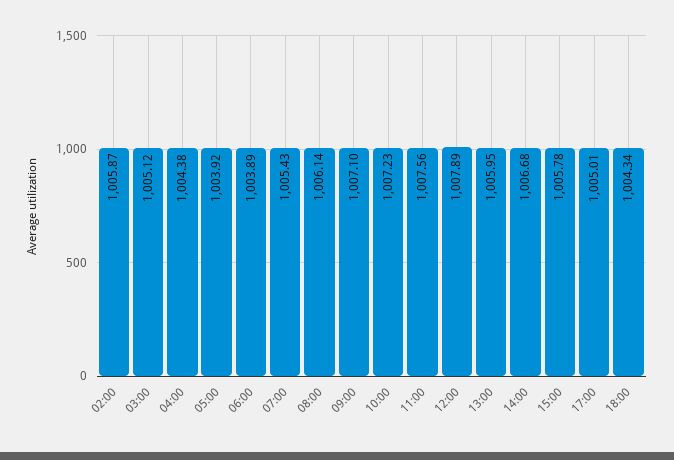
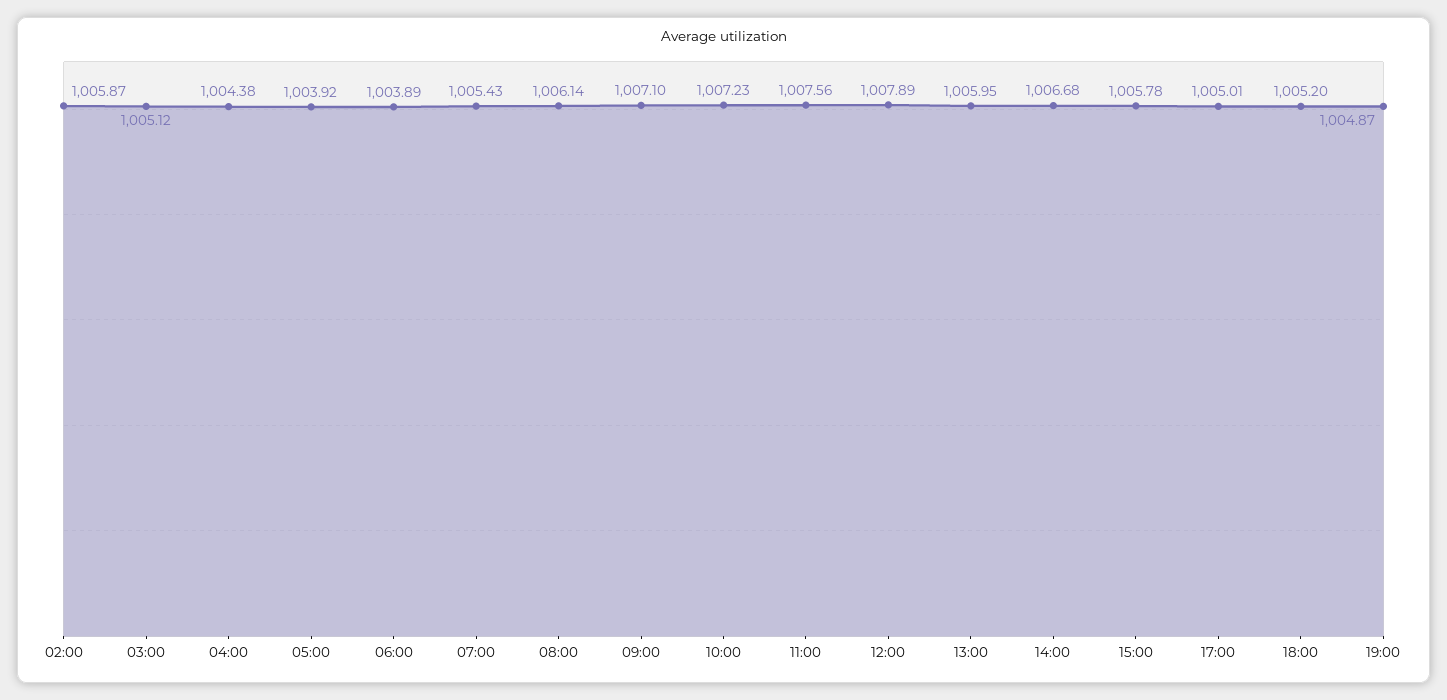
18:00: 1004.34 -> 1005.2
19:00: none -> 1004.87

